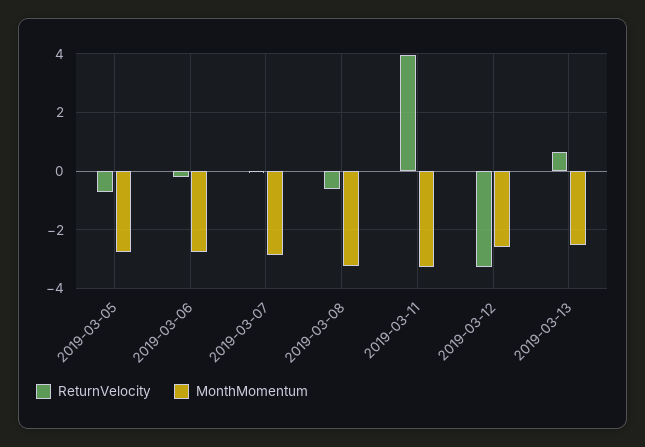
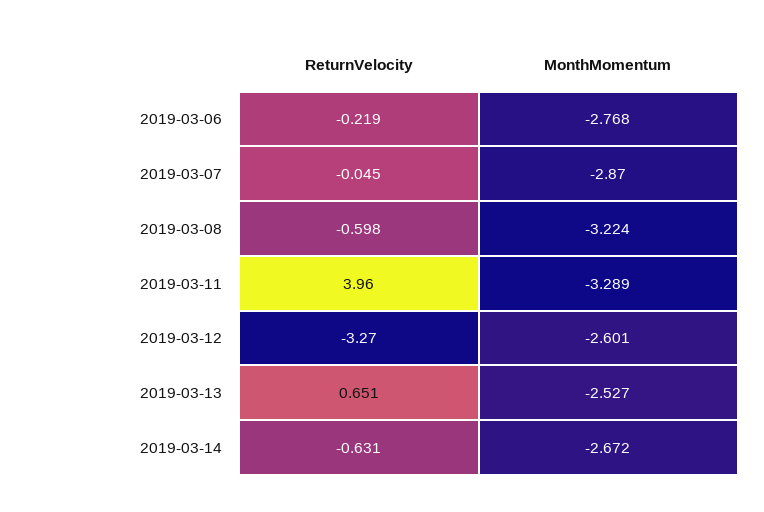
ReturnVelocity, 2019-03-05: -0.75 -> none
MonthMomentum, 2019-03-05: -2.75 -> none
ReturnVelocity, 2019-03-14: none -> -0.631
MonthMomentum, 2019-03-14: none -> -2.672

